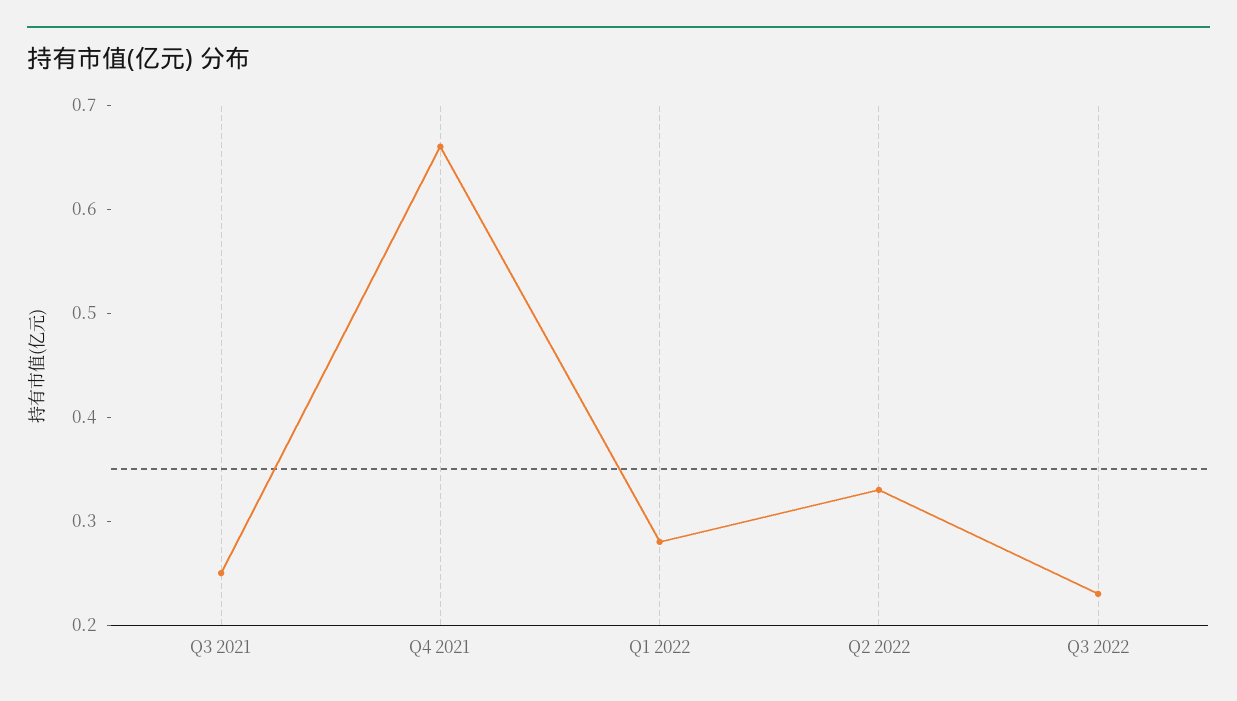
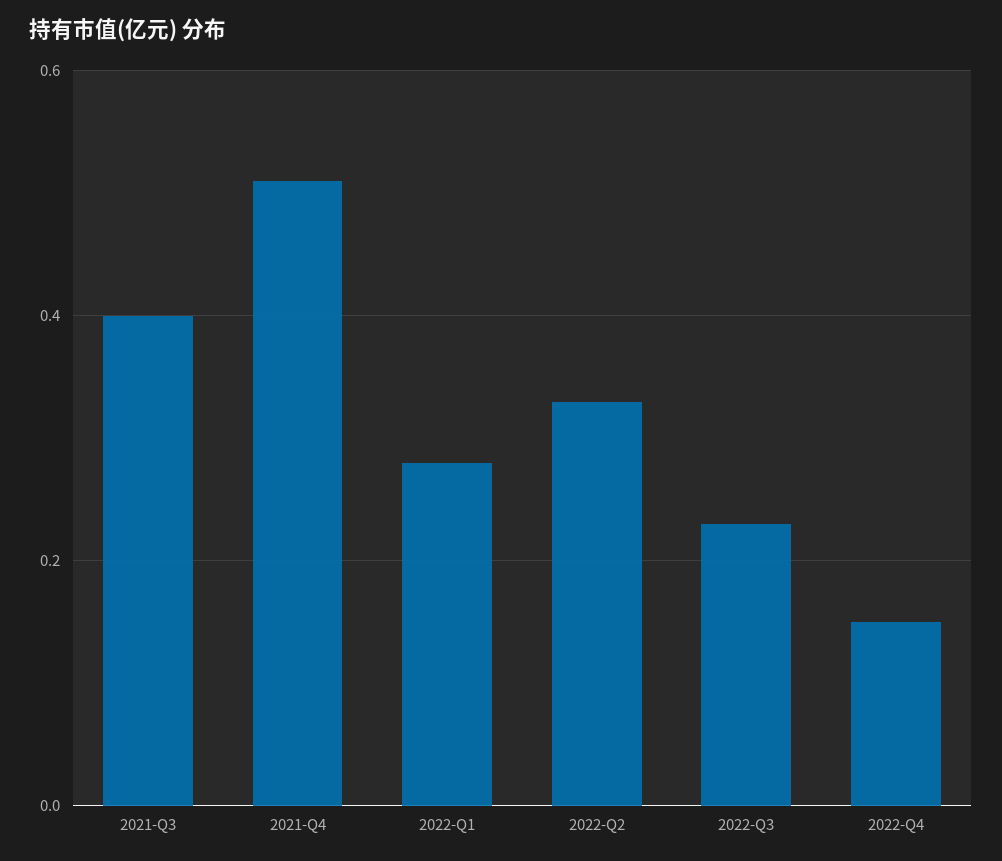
Q3 2021: 0.25 -> 0.4
Q4 2021: 0.66 -> 0.5
2022-Q4: none -> 0.15

